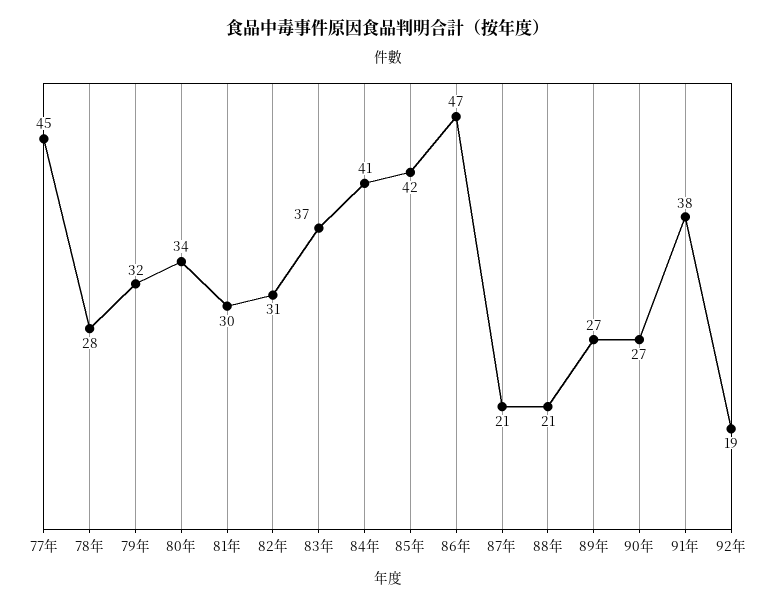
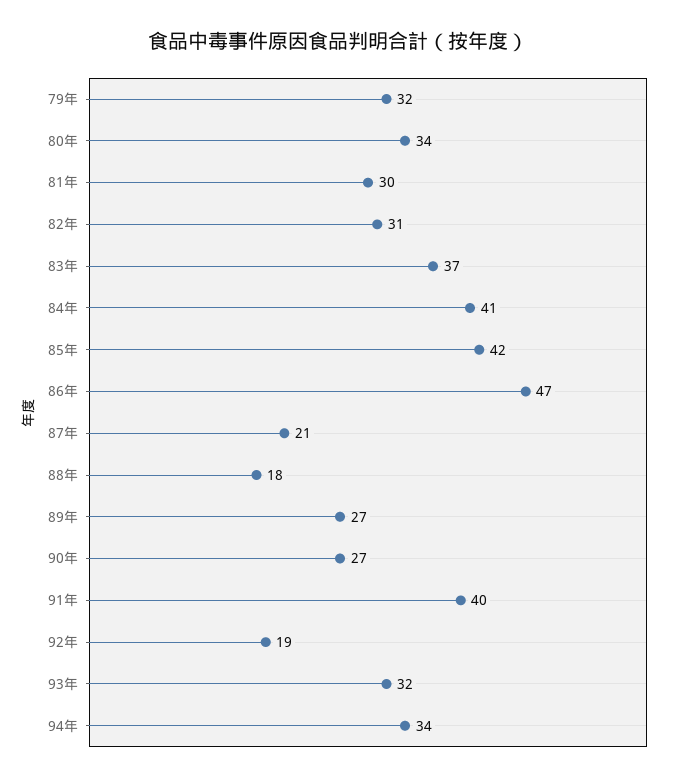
77年: 45 -> none
78年: 28 -> none
88年: 21 -> 18
91年: 38 -> 40
93年: none -> 32
94年: none -> 34

